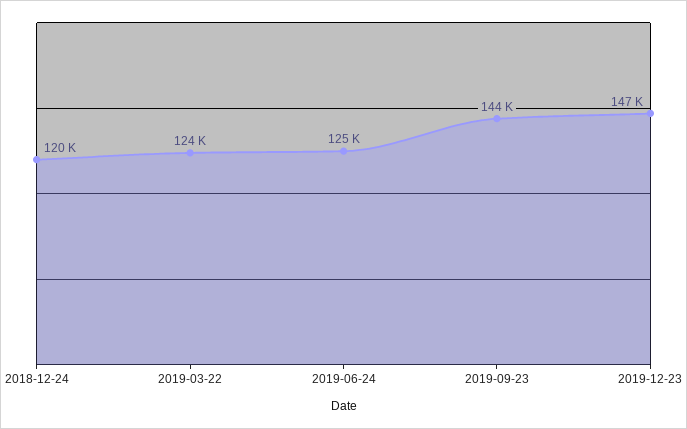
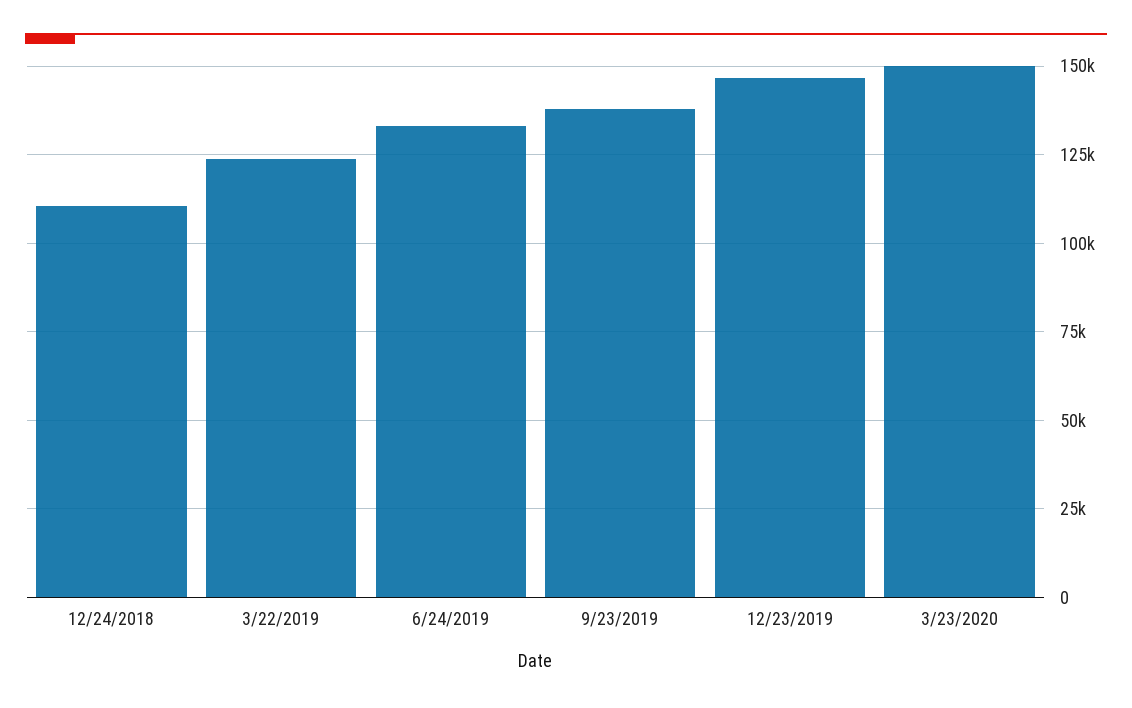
2018-12-24: 120000 -> 110000
2019-06-24: 125000 -> 132500
2019-09-23: 144000 -> 137500
3/23/2020: none -> 150000

